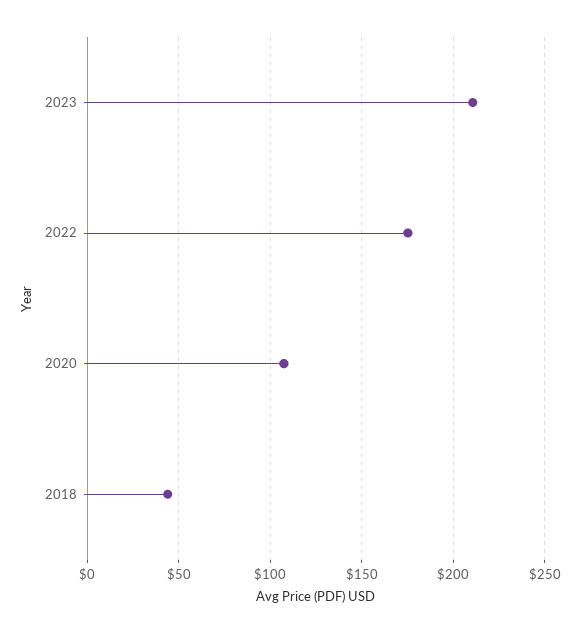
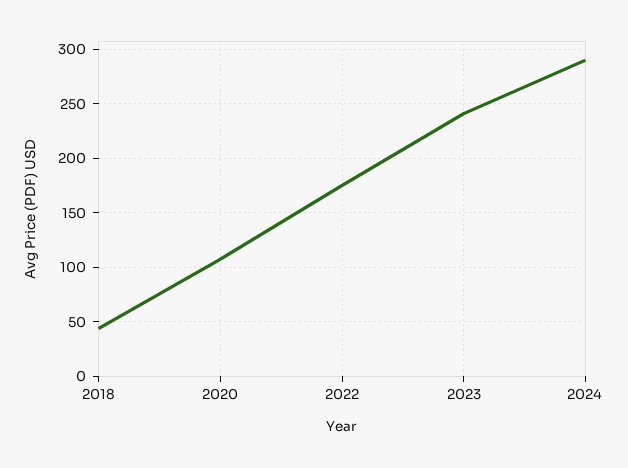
2023: 210 -> 240
2024: none -> 290

